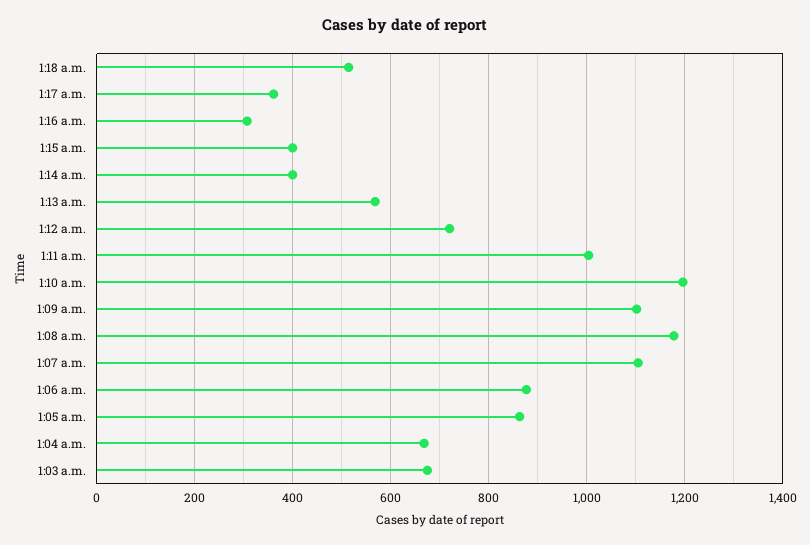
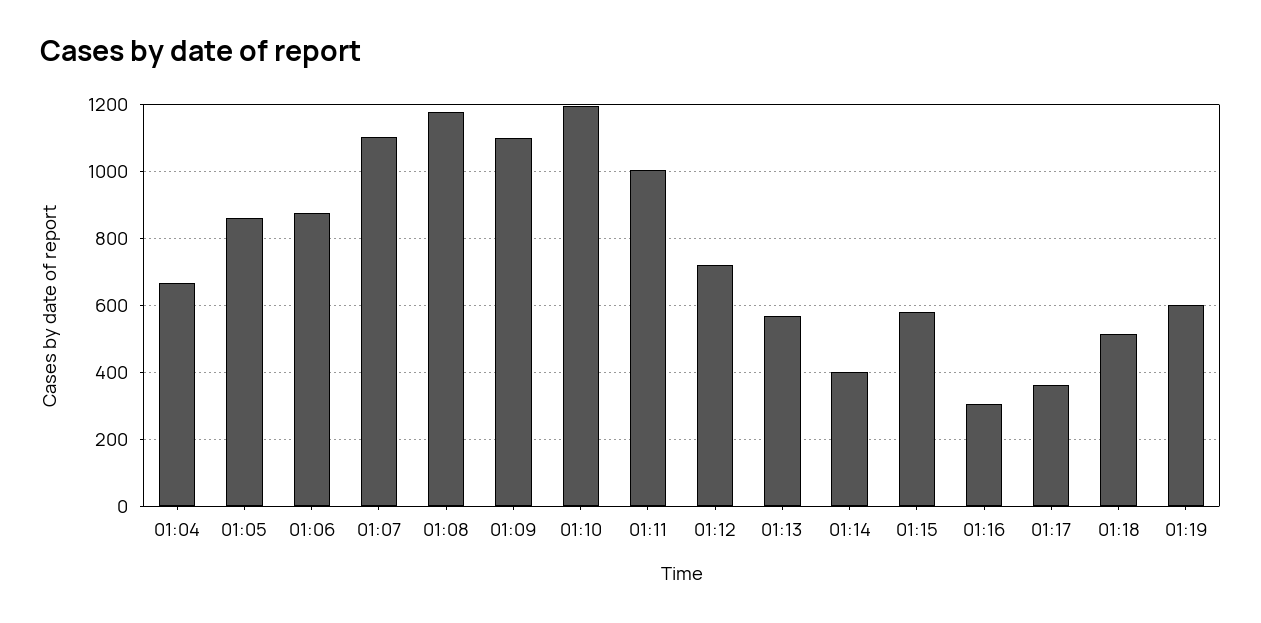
1:15 a.m.: 400 -> 580
1:03 a.m.: 680 -> none
01:19: none -> 600

